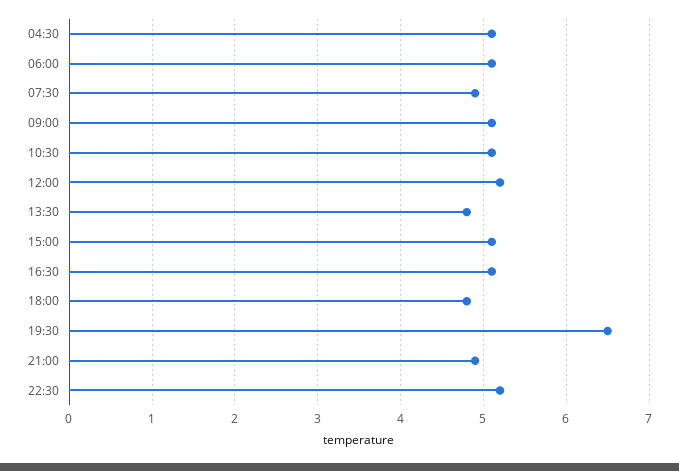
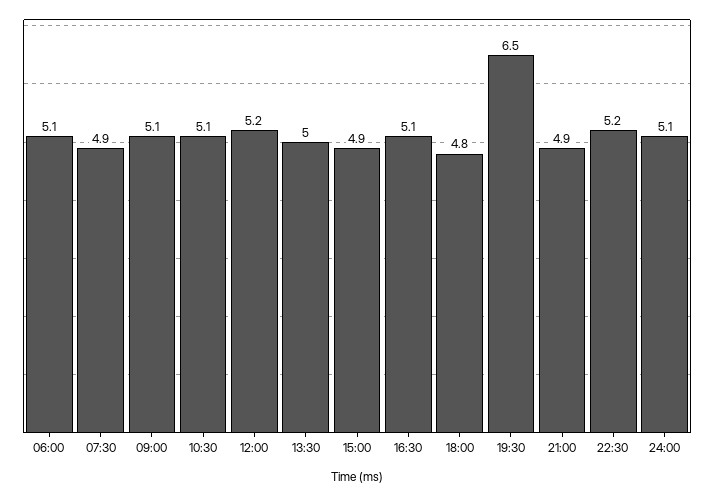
04:30: 5.1 -> none
13:30: 4.8 -> 5
15:00: 5.1 -> 4.9
24:00: none -> 5.1

